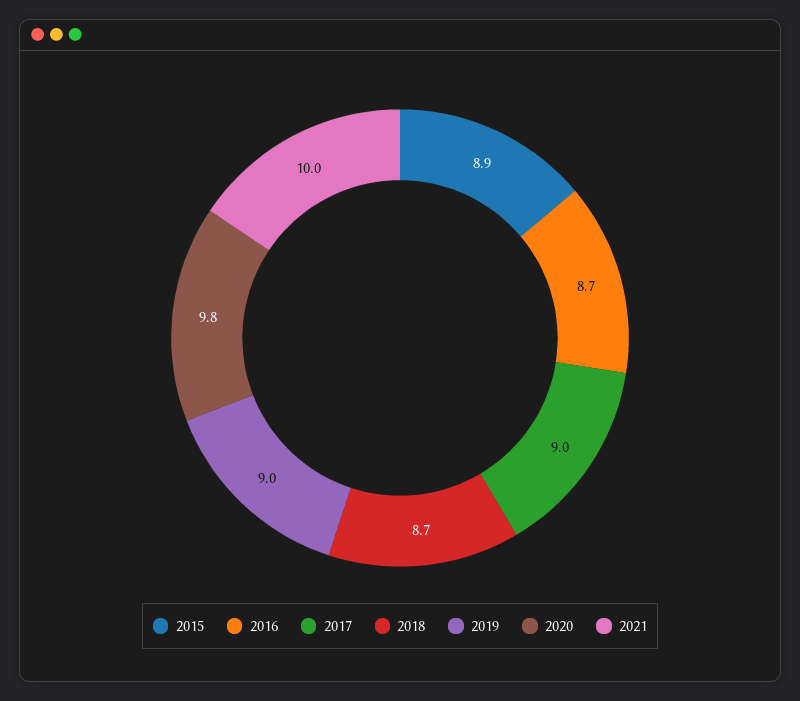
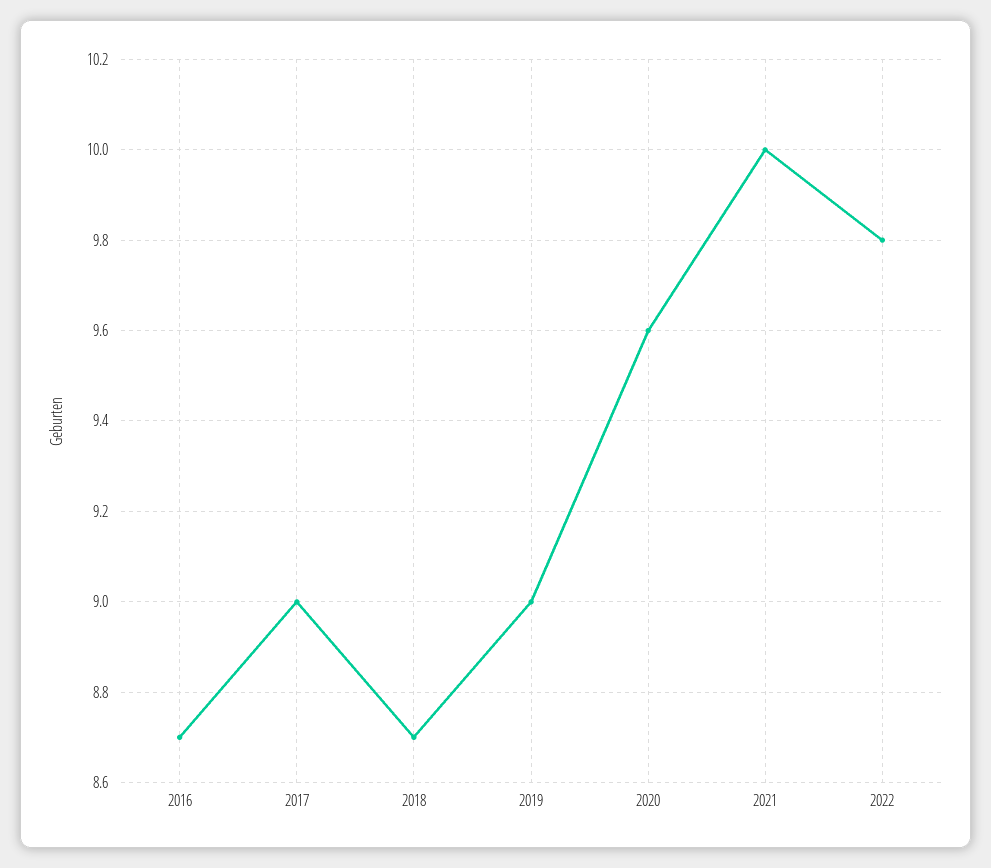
2015: 8.9 -> none
2020: 9.8 -> 9.6
2022: none -> 9.8

